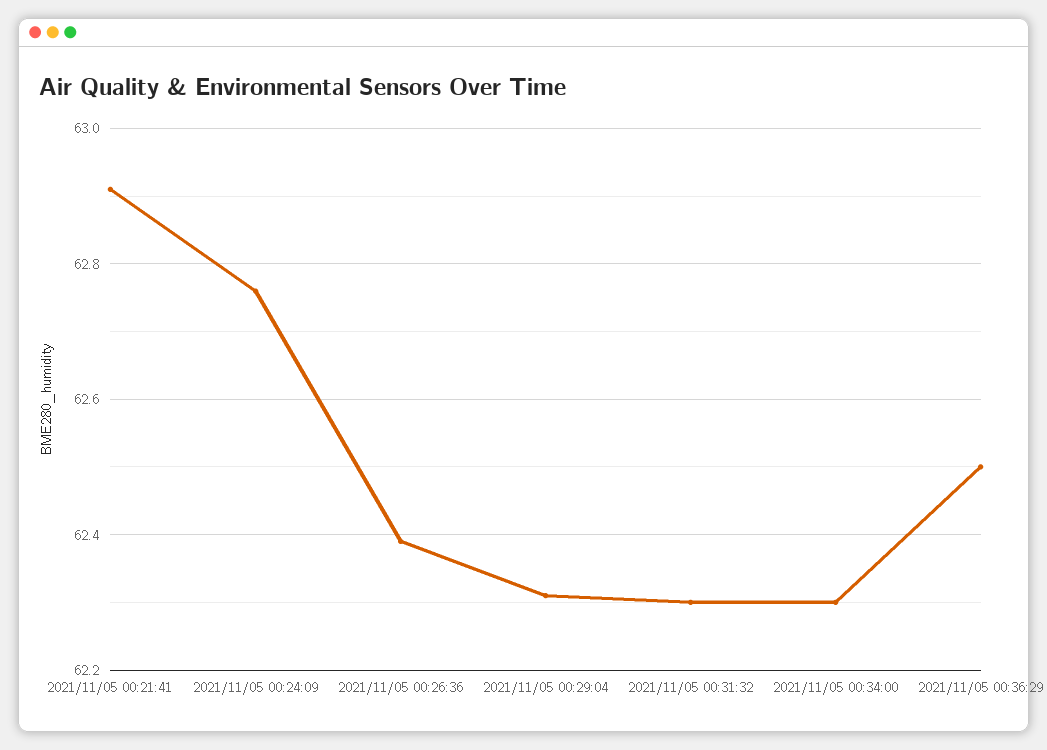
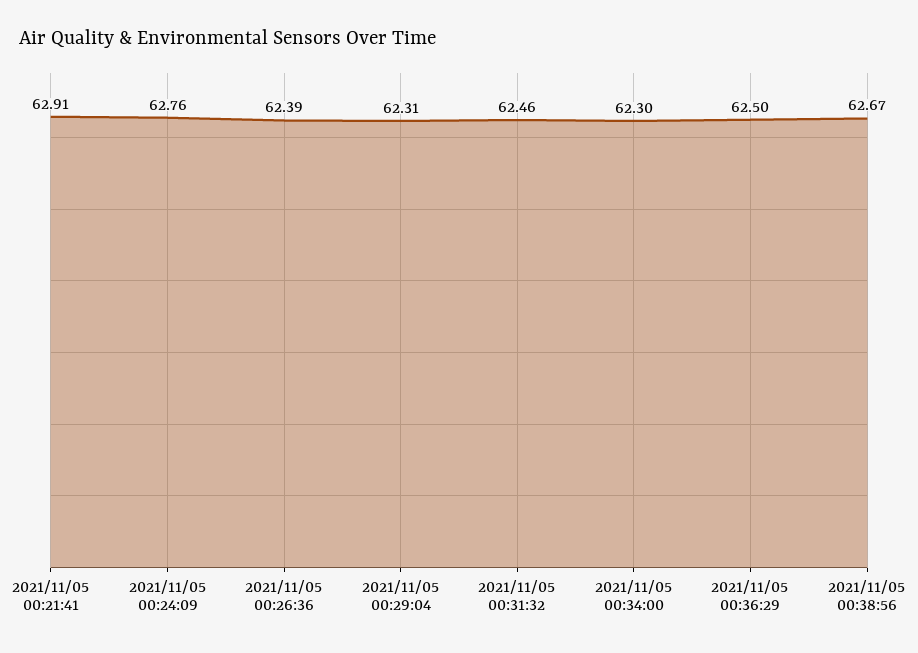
2021/11/05 00:31:32: 62.3 -> 62.46
2021/11/05 00:38:56: none -> 62.67

